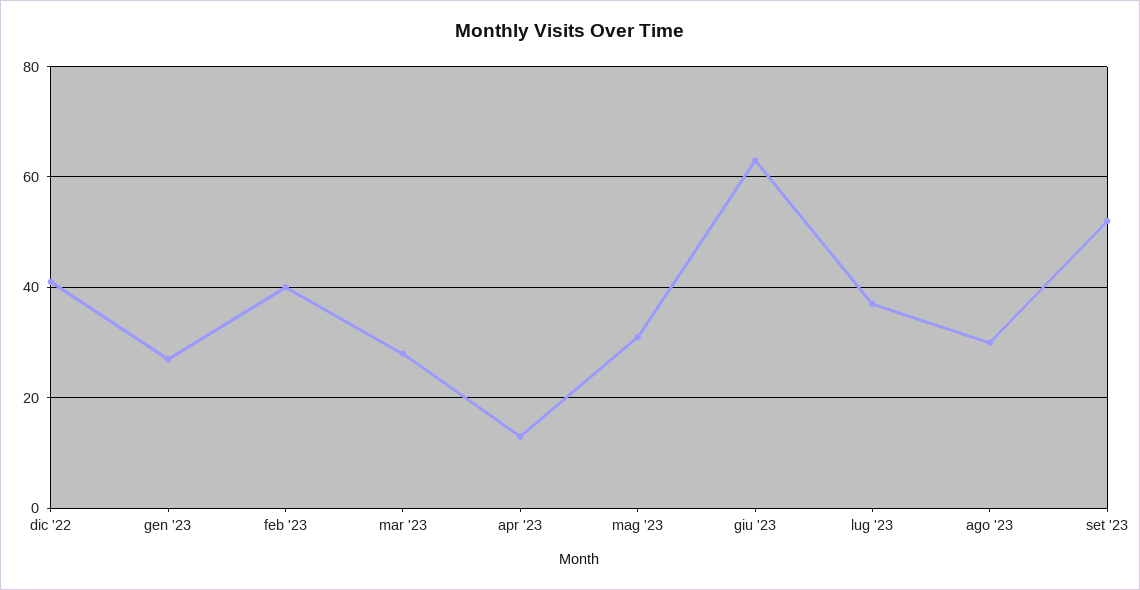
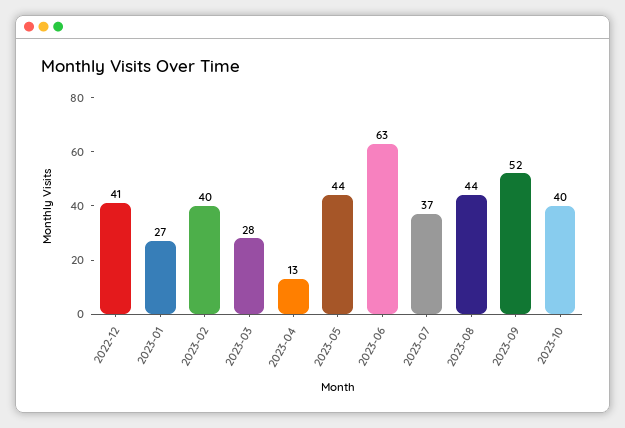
mag '23: 30 -> 44
ago '23: 30 -> 44
2023-10: none -> 40

